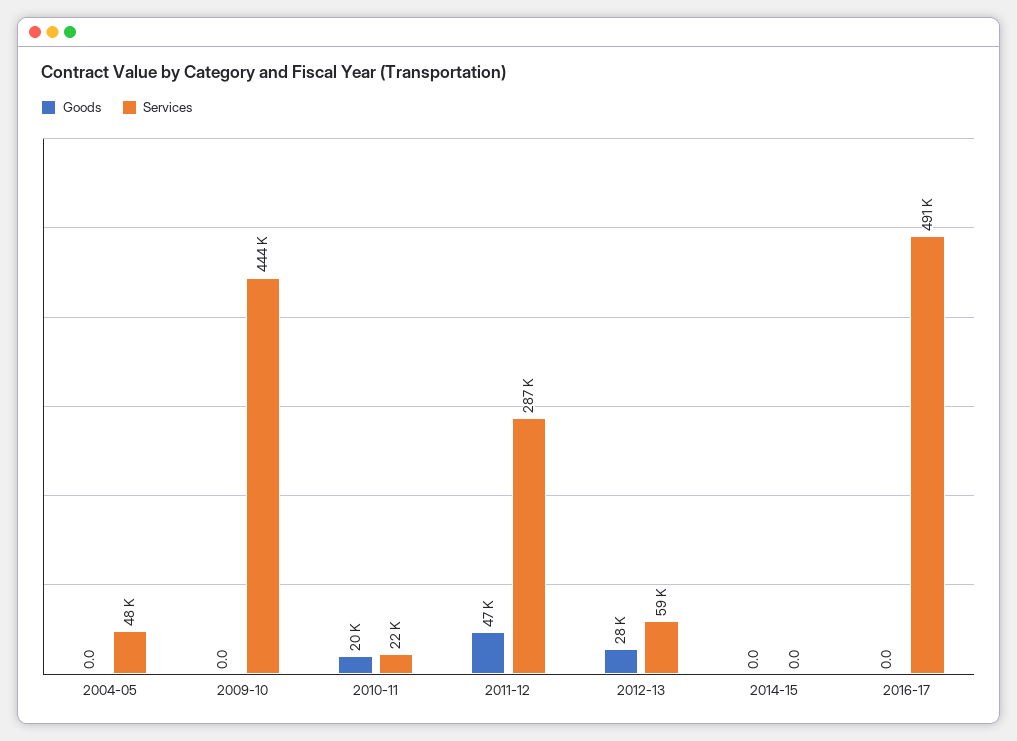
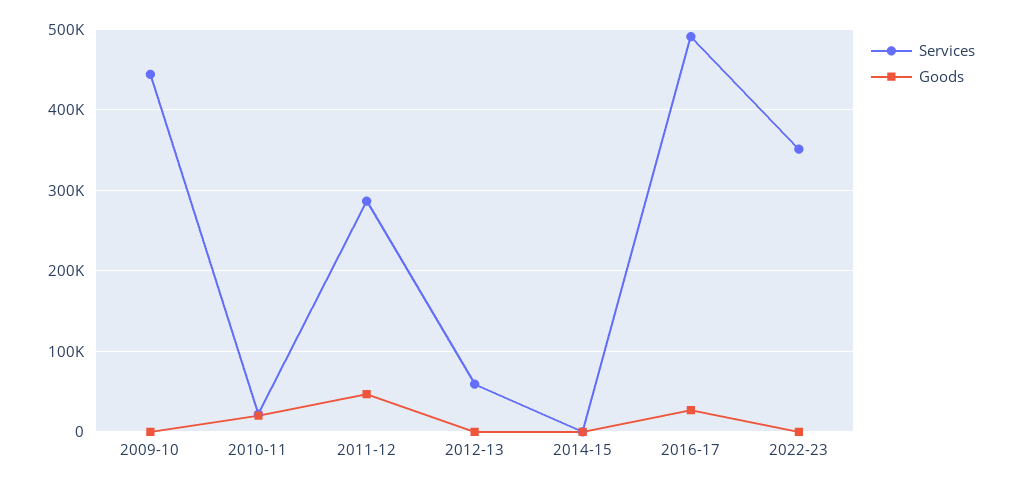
Goods, 2004-05: 0 -> none
Services, 2004-05: 48000 -> none
Goods, 2012-13: 28000 -> 0
Goods, 2016-17: 0 -> 30000
Services, 2022-23: none -> 350000
Goods, 2022-23: none -> 0

